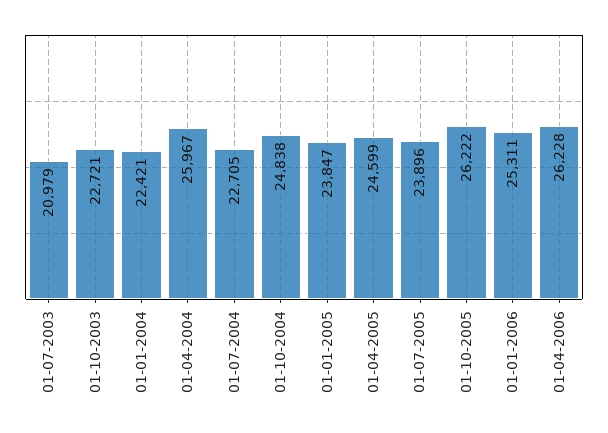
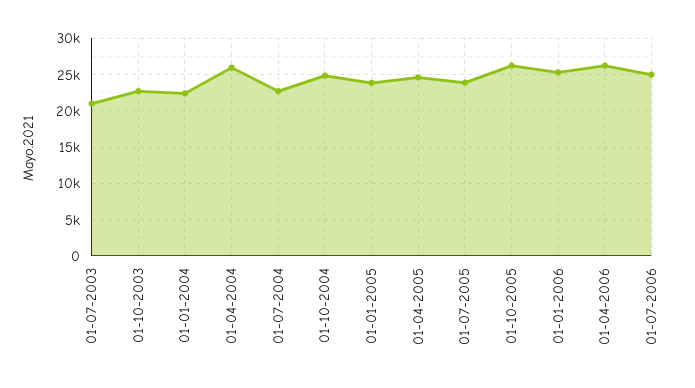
01-07-2006: none -> 25000

